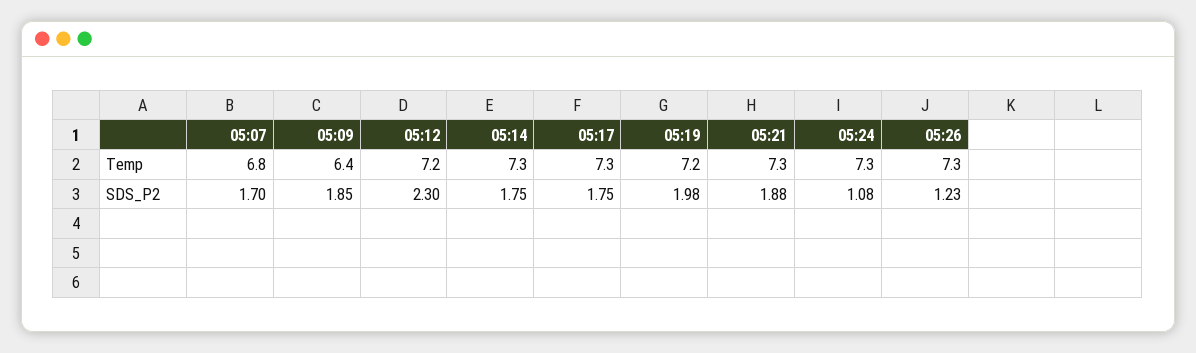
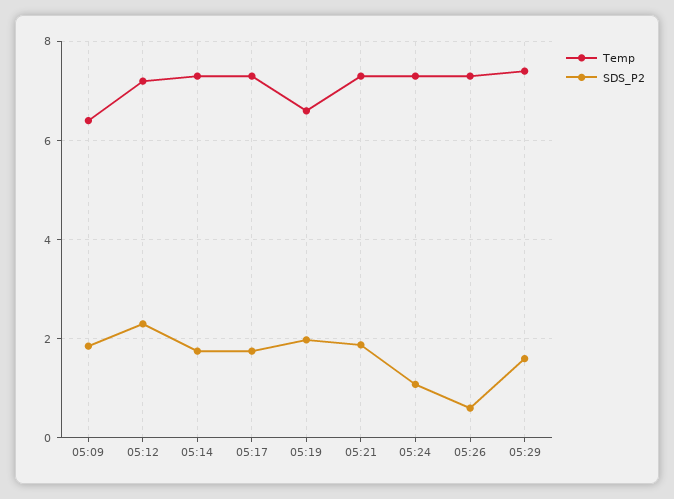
Temp, 05:07: 6.8 -> none
Temp, 05:19: 7.2 -> 6.6
SDS_P2, 05:07: 1.7 -> none
SDS_P2, 05:26: 1.23 -> 0.6
Temp, 05:29: none -> 7.4
SDS_P2, 05:29: none -> 1.6

